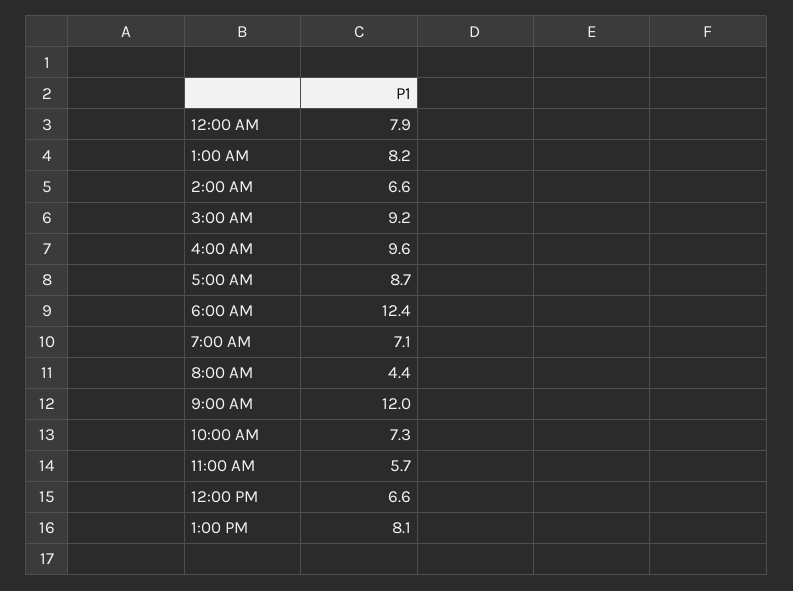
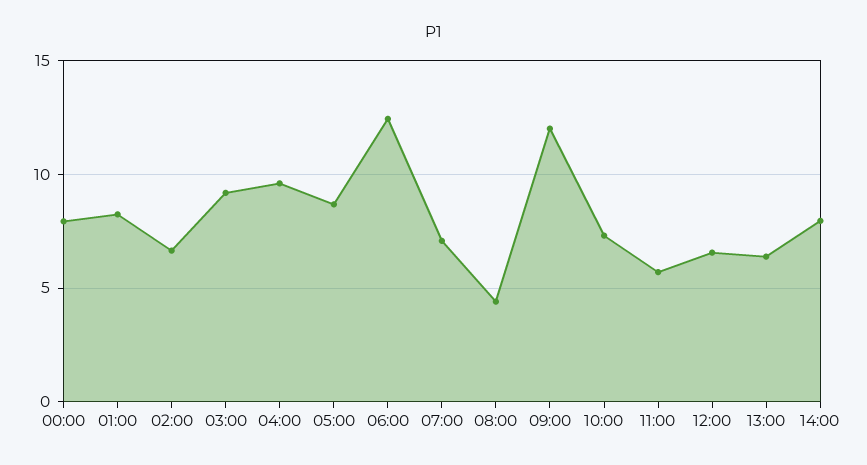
1:00 PM: 8.1 -> 6.5
14:00: none -> 8

